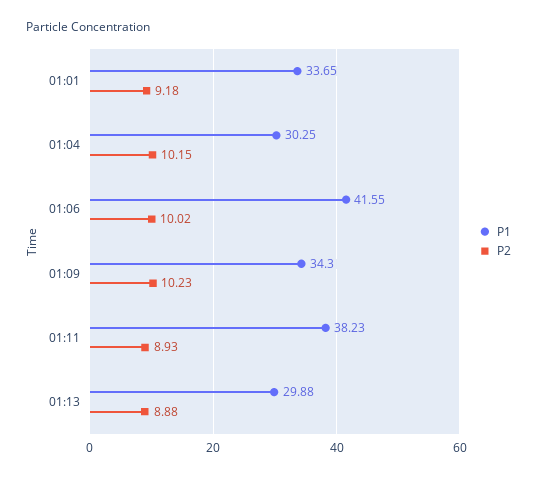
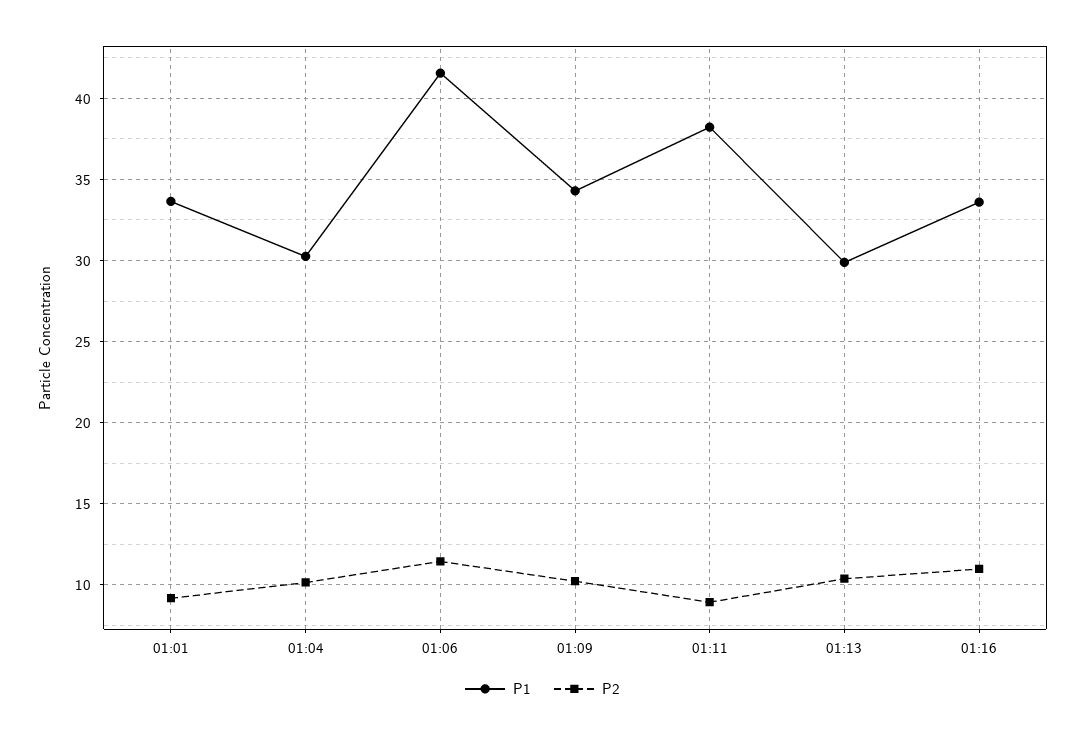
P2, 01:06: 10.02 -> 11.5
P2, 01:13: 8.88 -> 10.5
P1, 01:16: none -> 33.5
P2, 01:16: none -> 11

